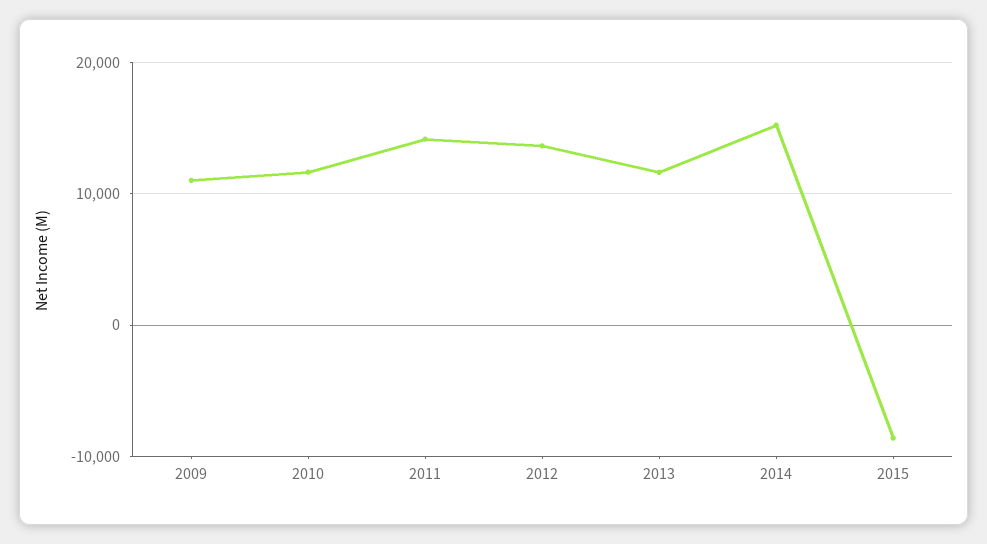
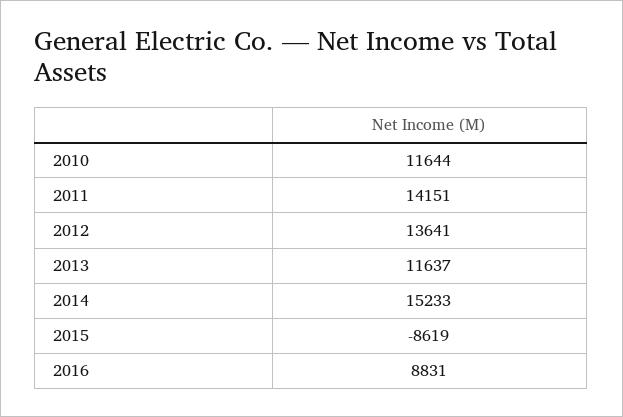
2009: 11000 -> none
2016: none -> 8831

